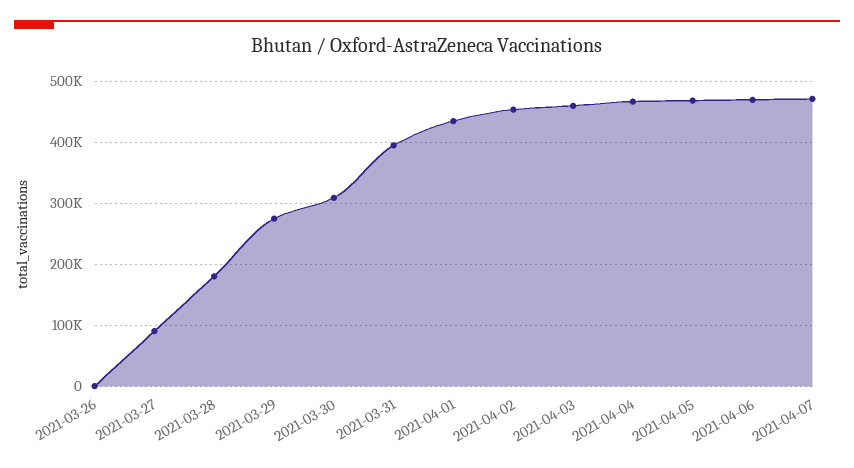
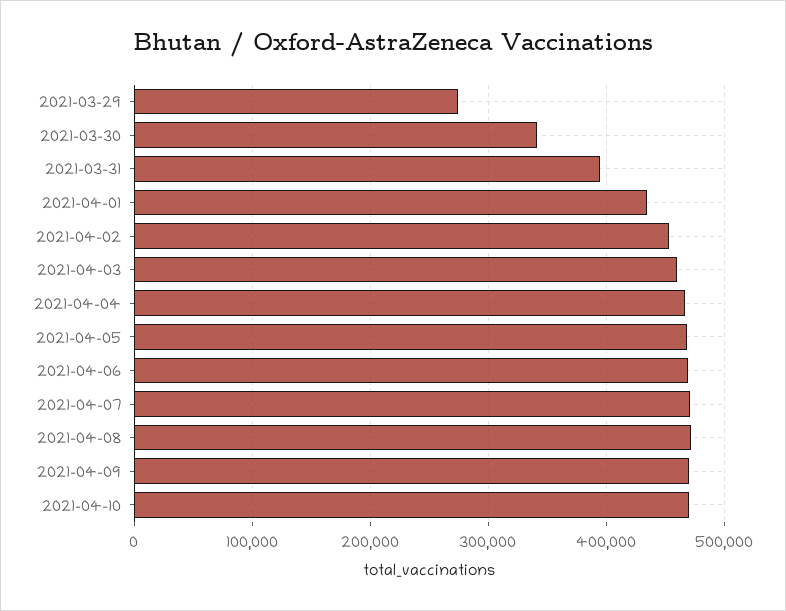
2021-03-26: 0 -> none
2021-03-27: 90000 -> none
2021-03-28: 180000 -> none
2021-03-30: 310000 -> 340000
2021-04-08: none -> 470000
2021-04-09: none -> 470000
2021-04-10: none -> 470000

